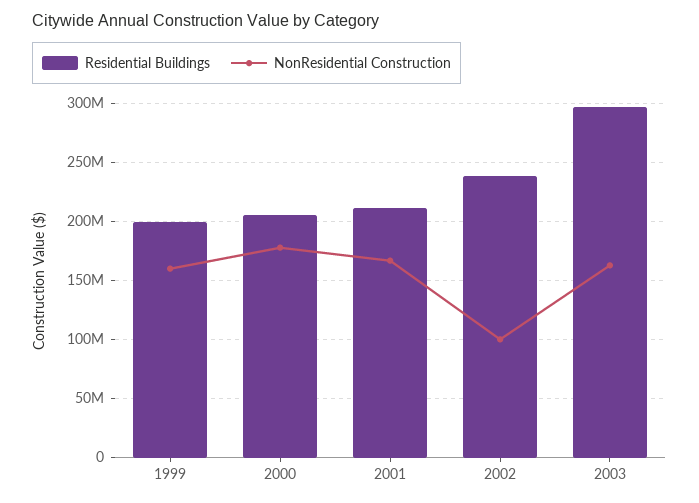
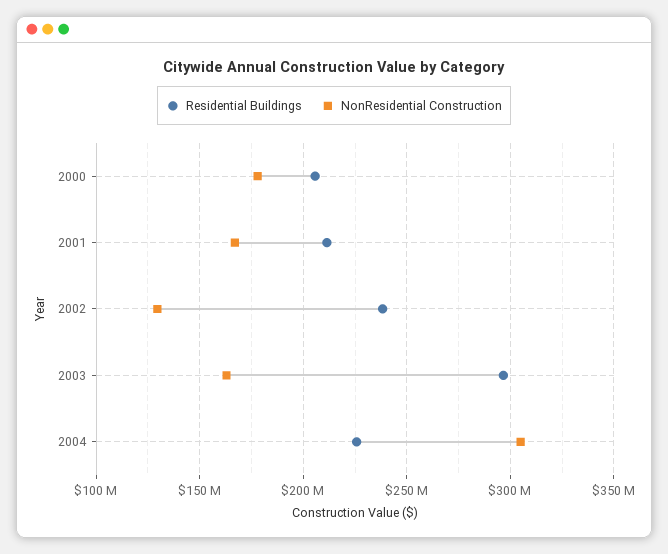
Residential Buildings, 1999: 200000000 -> none
NonResidential Construction, 1999: 160000000 -> none
NonResidential Construction, 2002: 100000000 -> 130000000
Residential Buildings, 2004: none -> 225000000
NonResidential Construction, 2004: none -> 305000000

